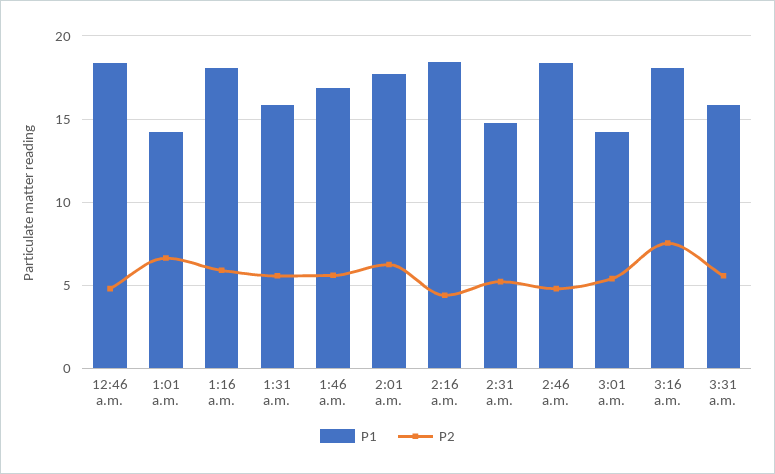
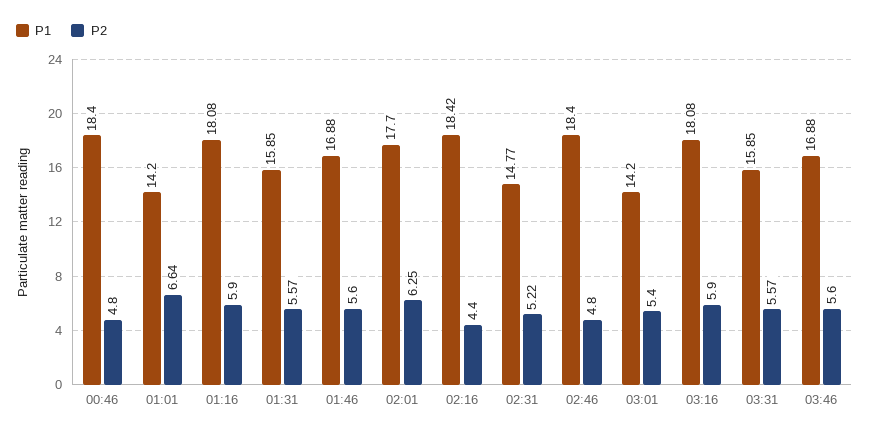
P2, 3:16 a.m.: 7.5 -> 5.9
P1, 03:46: none -> 16.88
P2, 03:46: none -> 5.6

